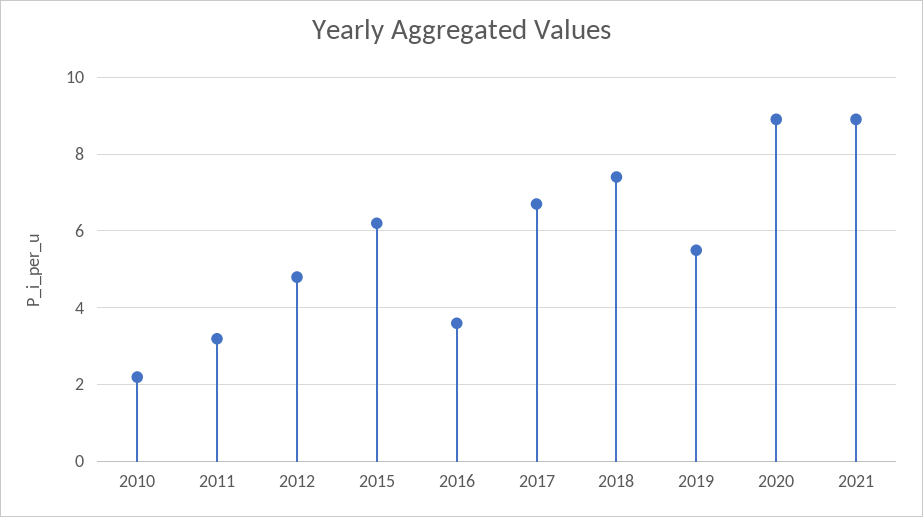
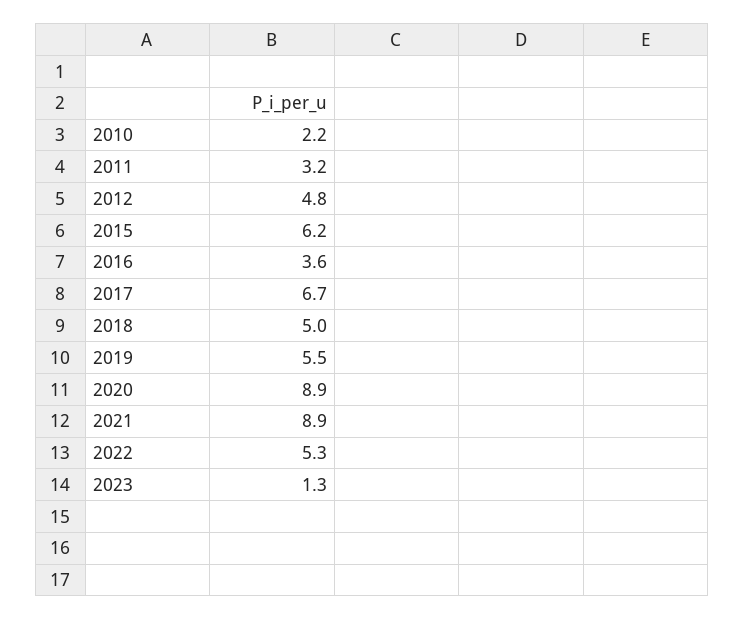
2018: 7.5 -> 5
2022: none -> 5.3
2023: none -> 1.3

